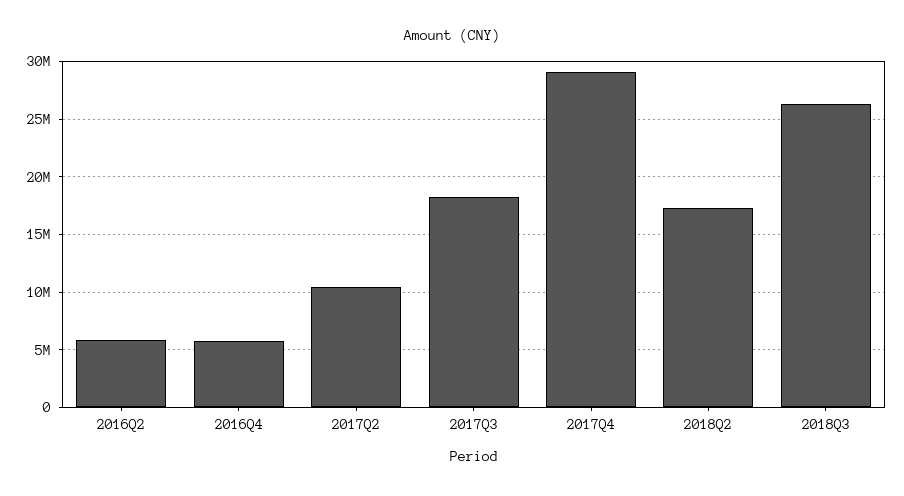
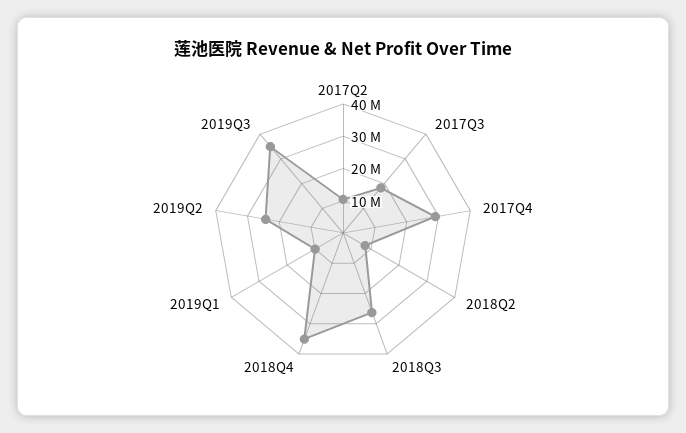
2016Q2: 6000000 -> none
2016Q4: 6000000 -> none
2018Q2: 17000000 -> 7500000
2018Q4: none -> 35000000
2019Q1: none -> 10000000
2019Q2: none -> 25000000
2019Q3: none -> 35000000

